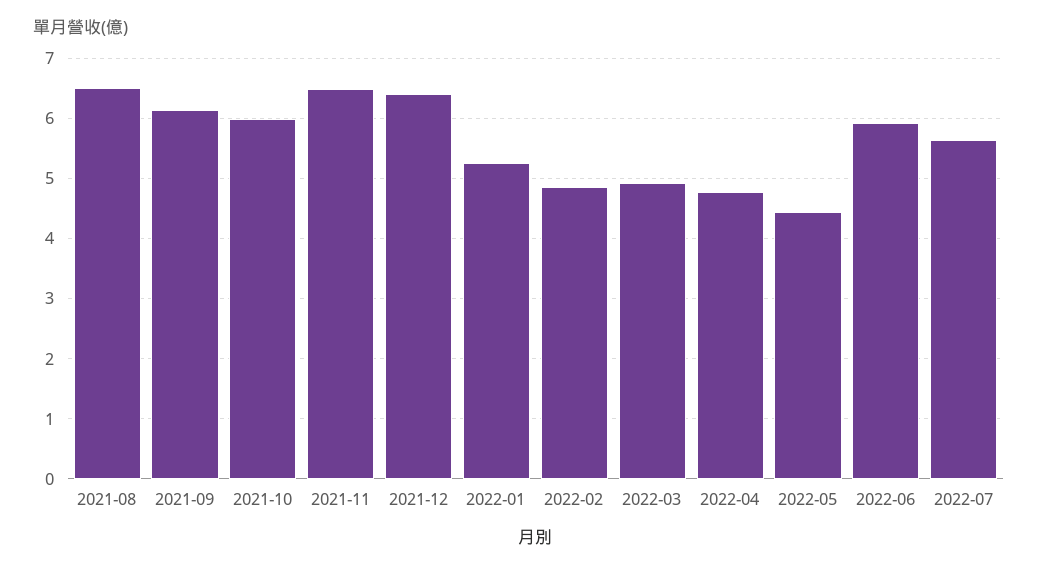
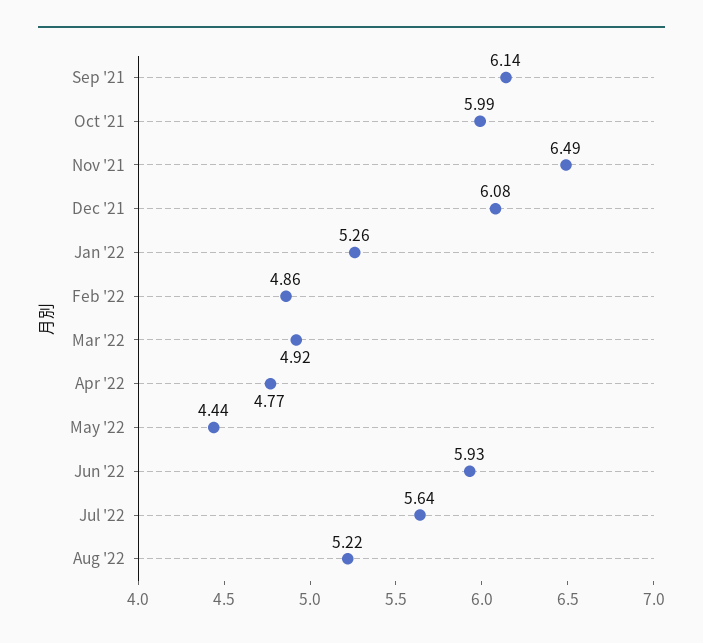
2021-08: 6.5 -> none
2021-12: 6.4 -> 6.08
Aug '22: none -> 5.22

